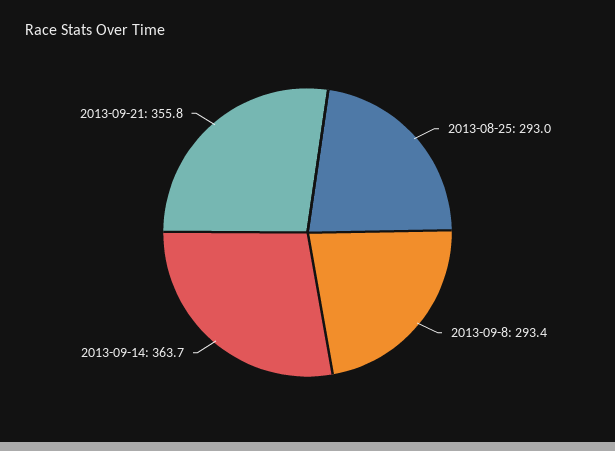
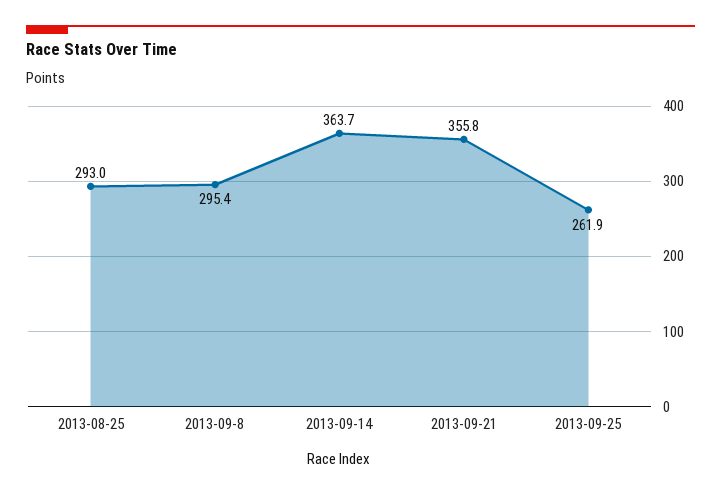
2013-09-8: 293.4 -> 295.4
2013-09-25: none -> 261.9

